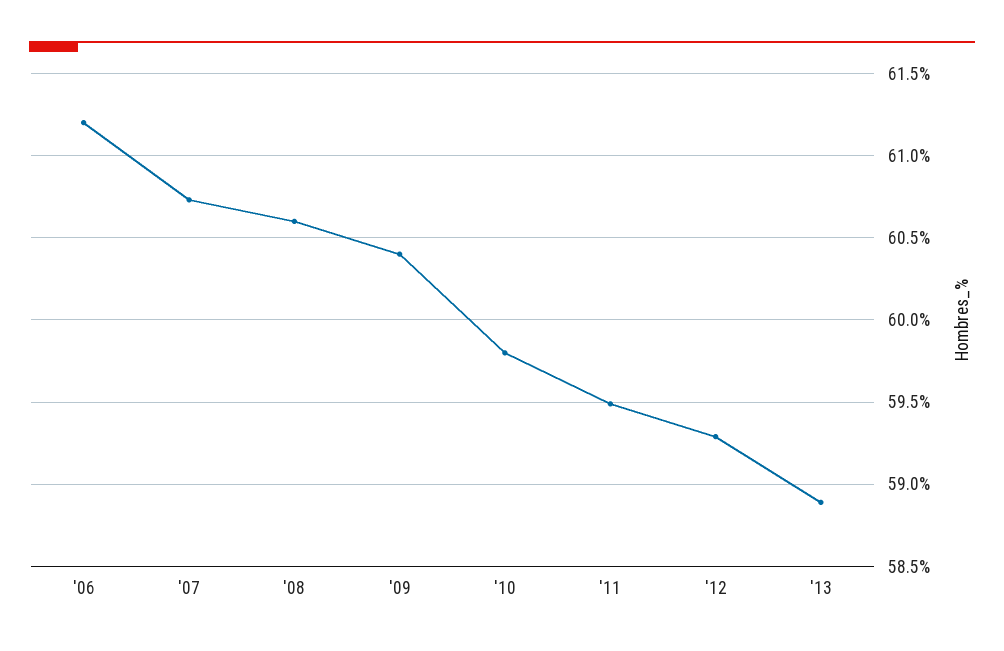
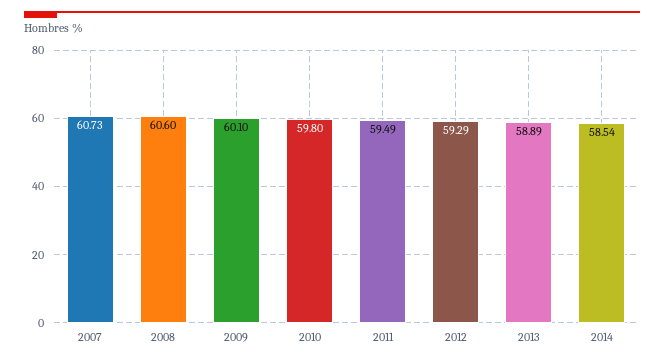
'06: 61.2 -> none
'09: 60.4 -> 60.1
2014: none -> 58.54

